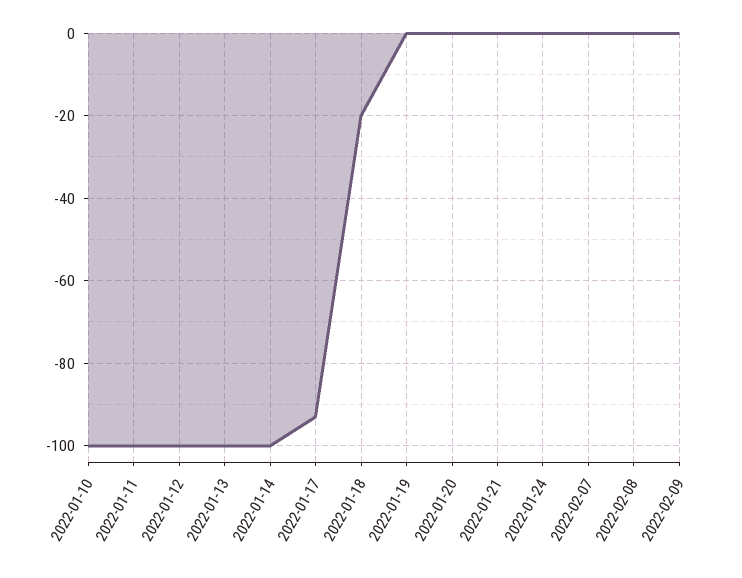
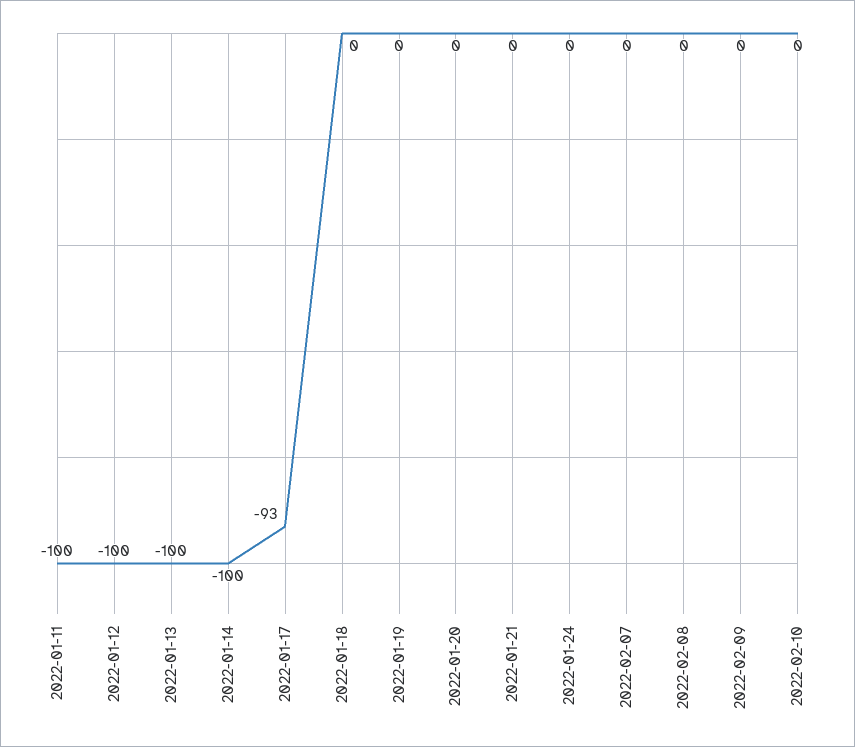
2022-01-10: -100 -> none
2022-01-18: -20 -> 0
2022-02-10: none -> 0

